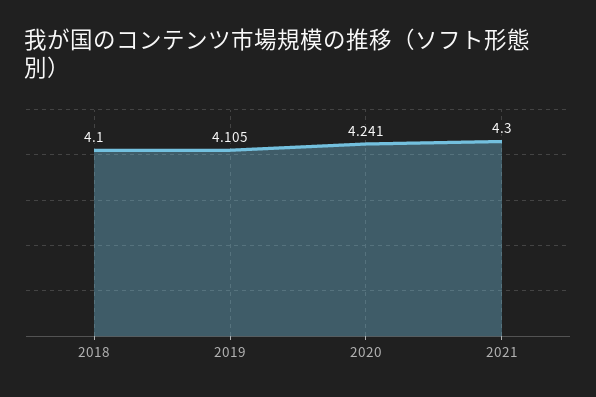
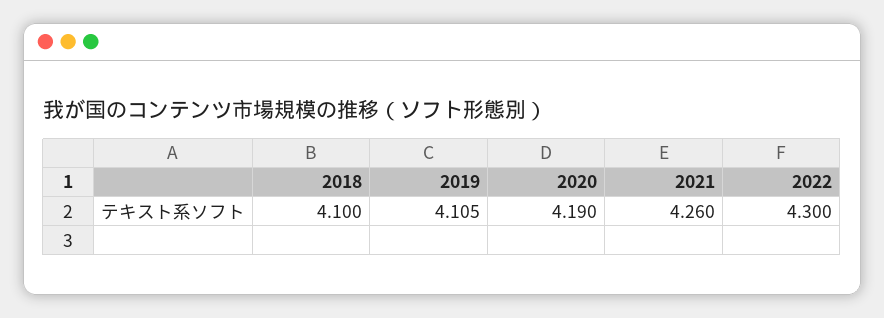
2020: 4.241 -> 4.19
2021: 4.3 -> 4.26
2022: none -> 4.3

